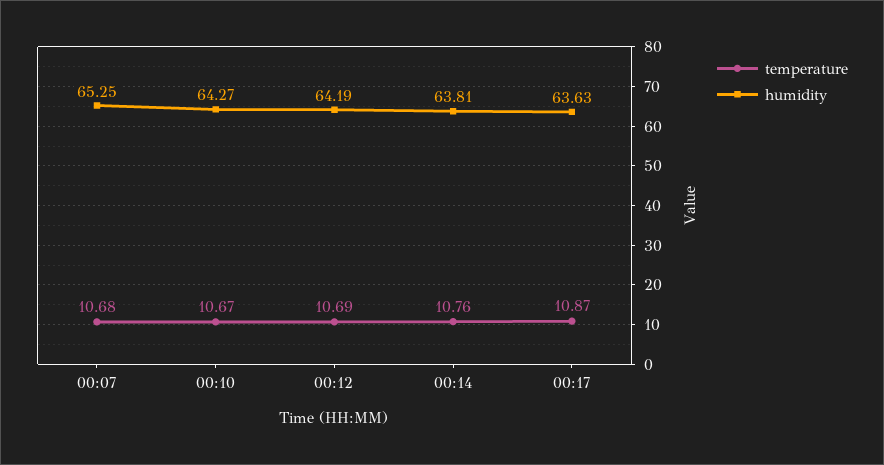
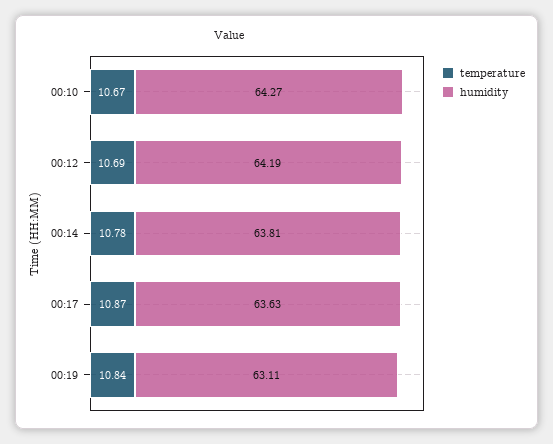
temperature, 00:07: 10.68 -> none
humidity, 00:07: 65.25 -> none
temperature, 00:14: 10.76 -> 10.78
temperature, 00:19: none -> 10.84
humidity, 00:19: none -> 63.11

